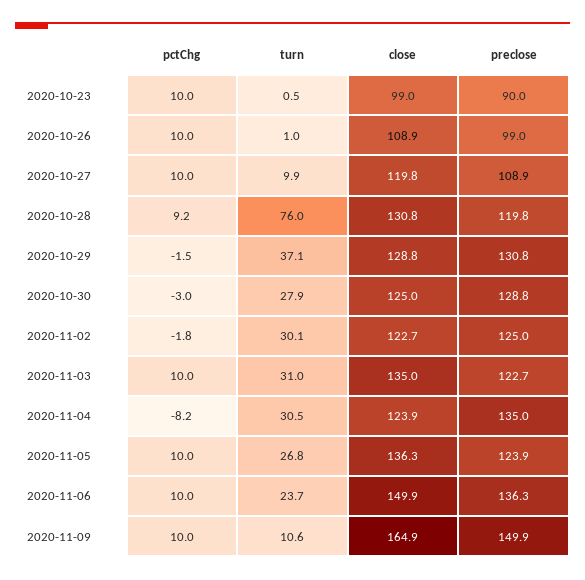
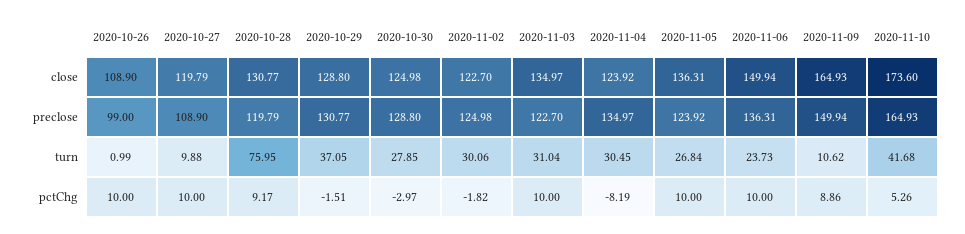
pctChg, 2020-10-23: 10 -> none
turn, 2020-10-23: 0.5 -> none
close, 2020-10-23: 99 -> none
preclose, 2020-10-23: 90 -> none
pctChg, 2020-11-09: 10 -> 8.86
close, 2020-11-10: none -> 173.6
preclose, 2020-11-10: none -> 164.93
turn, 2020-11-10: none -> 41.68
pctChg, 2020-11-10: none -> 5.26

